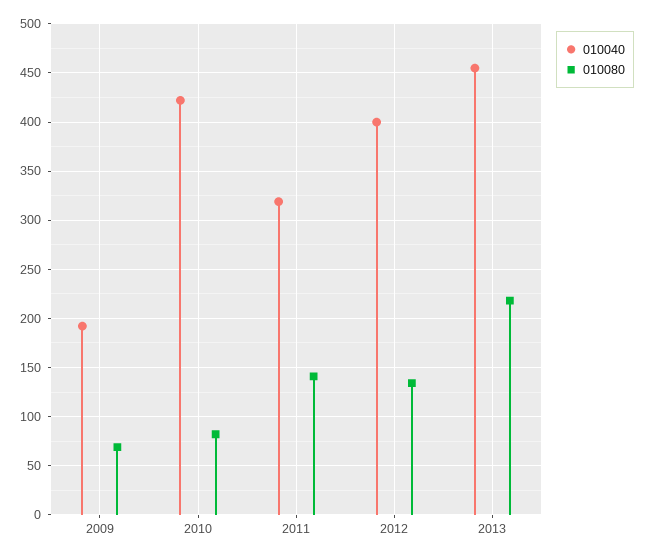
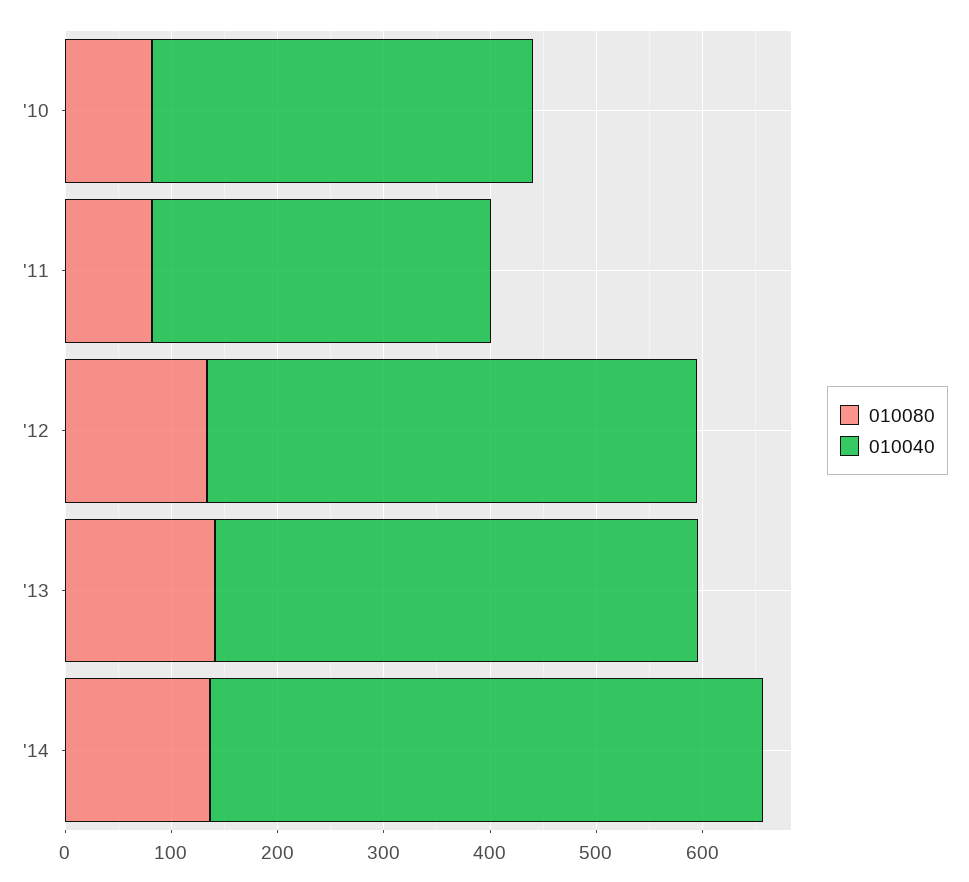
010040, 2009: 190 -> none
010080, 2009: 70 -> none
010040, 2010: 420 -> 360
010080, 2011: 140 -> 80
010040, 2012: 400 -> 460
010080, 2013: 220 -> 140
010080, '14: none -> 140
010040, '14: none -> 520

